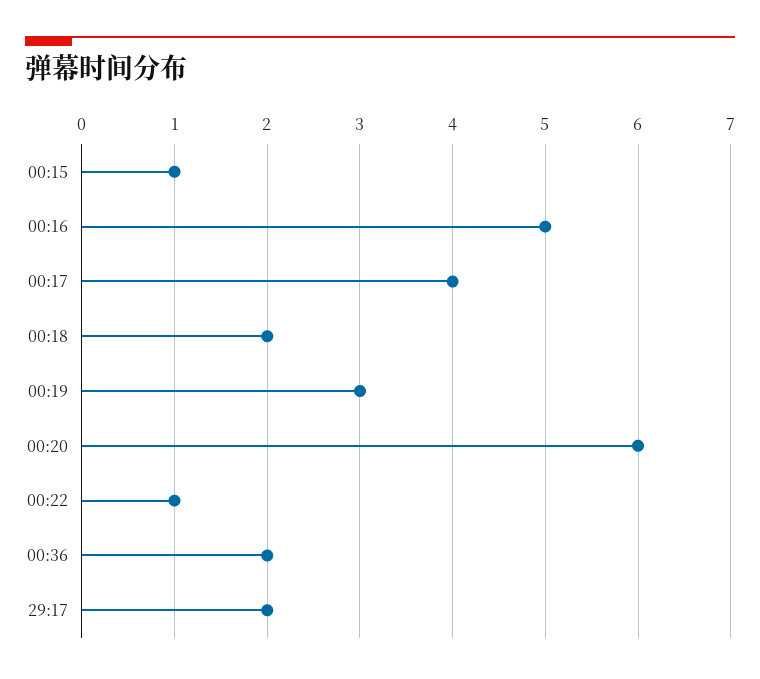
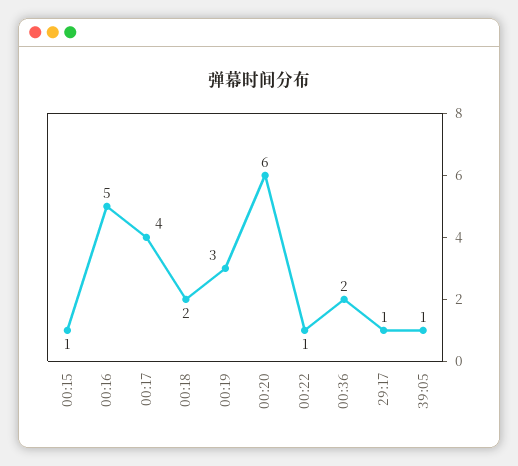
29:17: 2 -> 1
39:05: none -> 1

